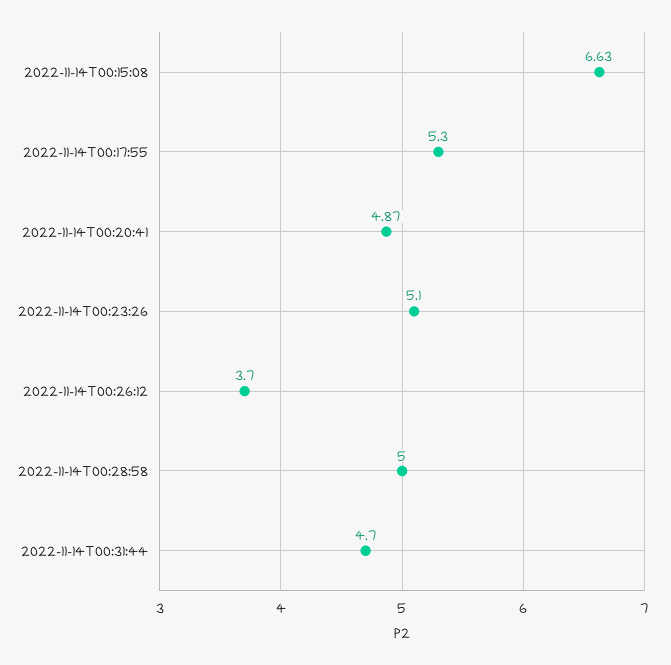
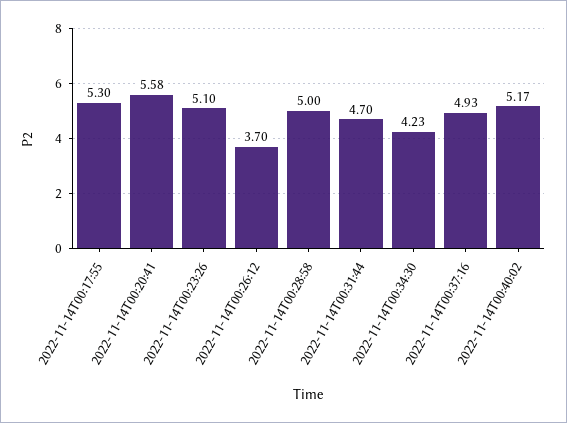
2022-11-14T00:15:08: 6.63 -> none
2022-11-14T00:20:41: 4.87 -> 5.58
2022-11-14T00:34:30: none -> 4.23
2022-11-14T00:37:16: none -> 4.93
2022-11-14T00:40:02: none -> 5.17

